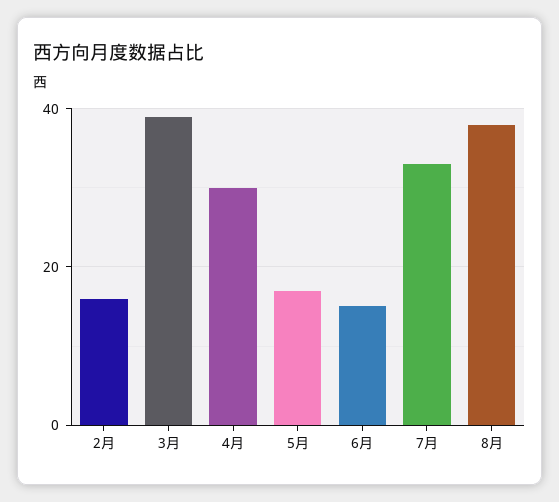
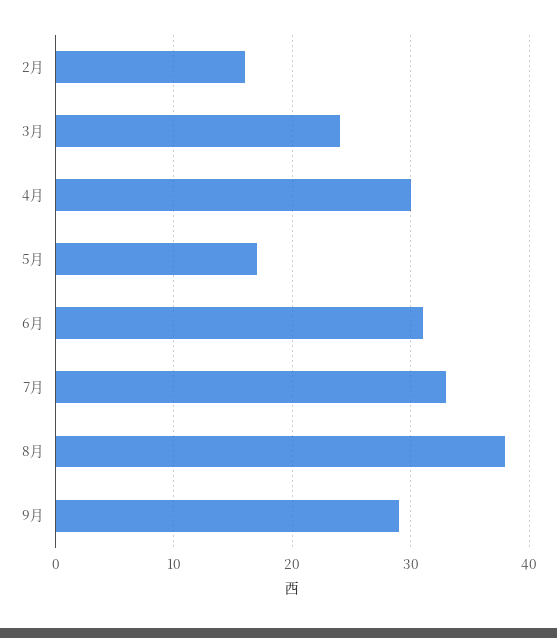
3月: 40 -> 24
6月: 15 -> 31
9月: none -> 29

